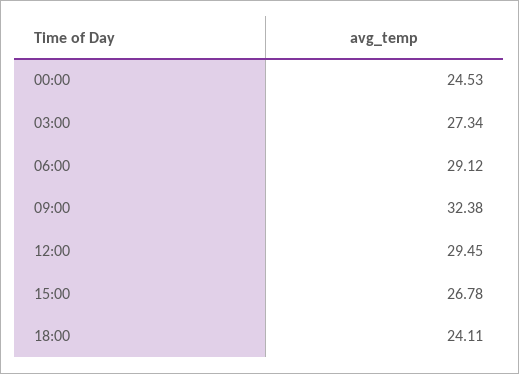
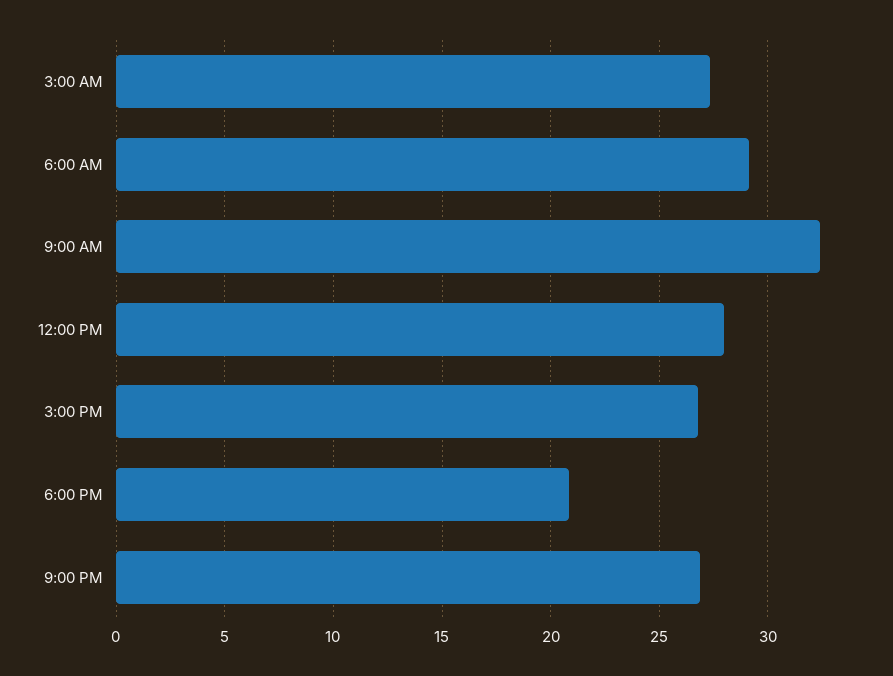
00:00: 24.53 -> none
12:00: 29.45 -> 28
18:00: 24.11 -> 21
9:00 PM: none -> 27

